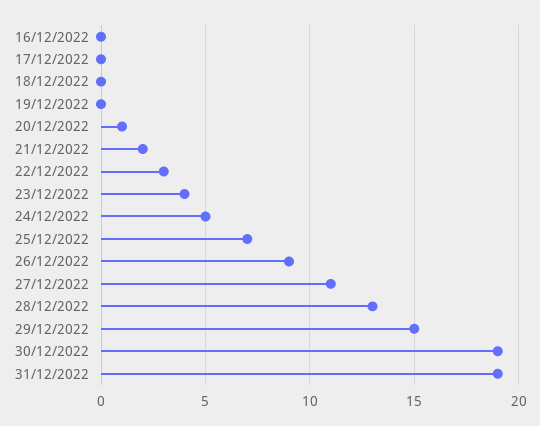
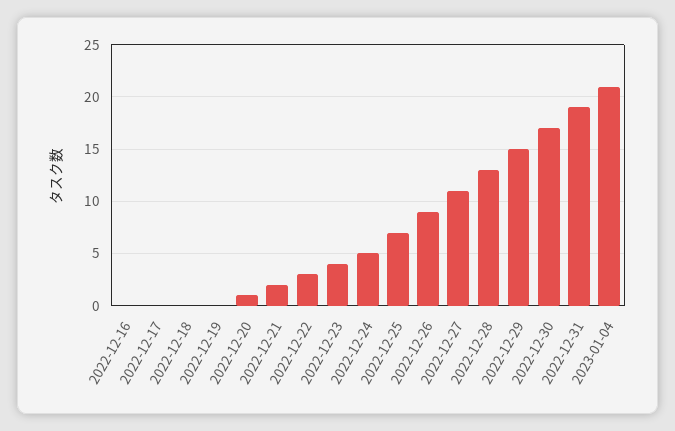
30/12/2022: 19 -> 17
2023-01-04: none -> 21

